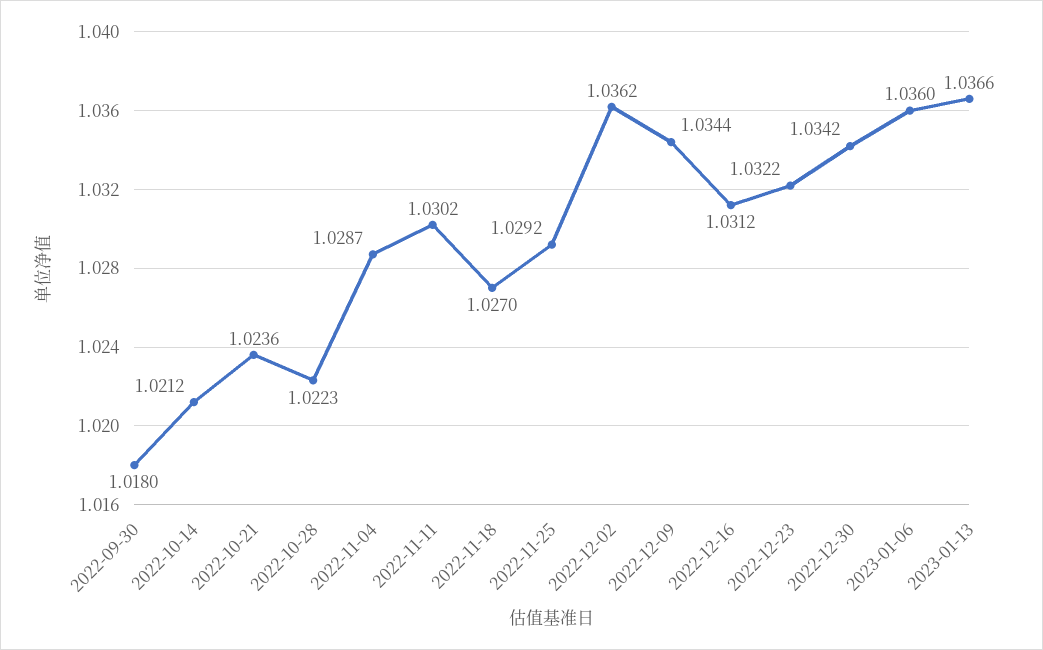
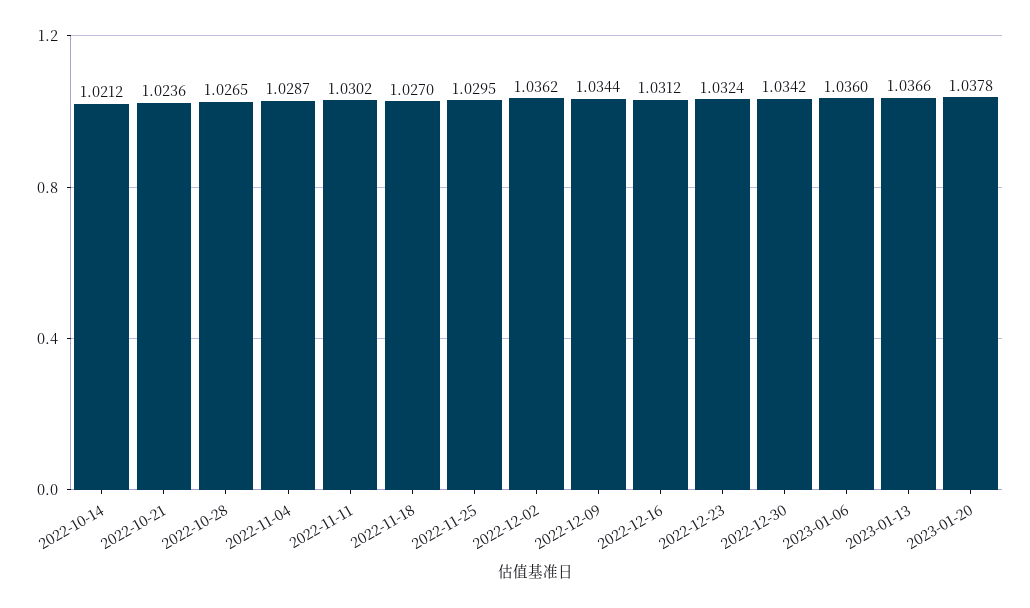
2022-09-30: 1.018 -> none
2022-10-28: 1.0223 -> 1.0265
2022-11-25: 1.0292 -> 1.0295
2022-12-23: 1.0322 -> 1.0324
2023-01-20: none -> 1.0378

